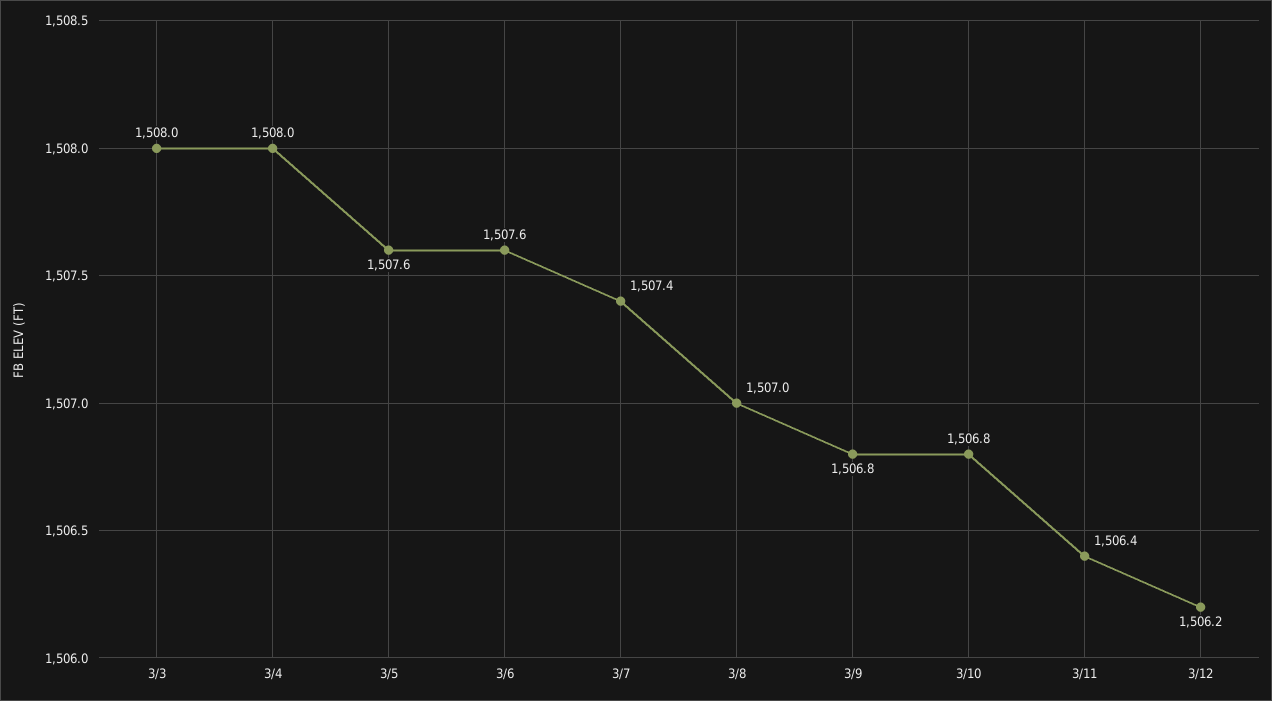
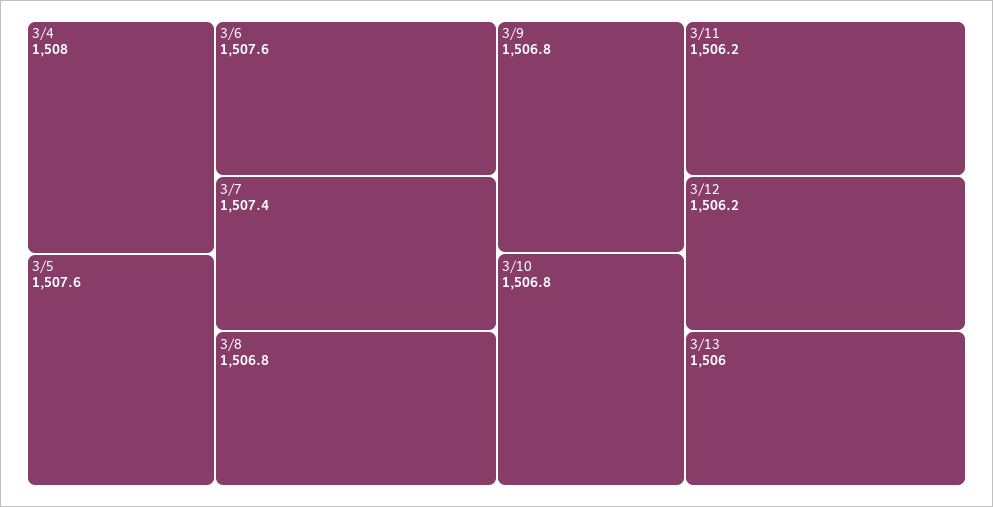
3/3: 1508 -> none
3/8: 1507 -> 1506.8
3/11: 1506.4 -> 1506.2
3/13: none -> 1506

